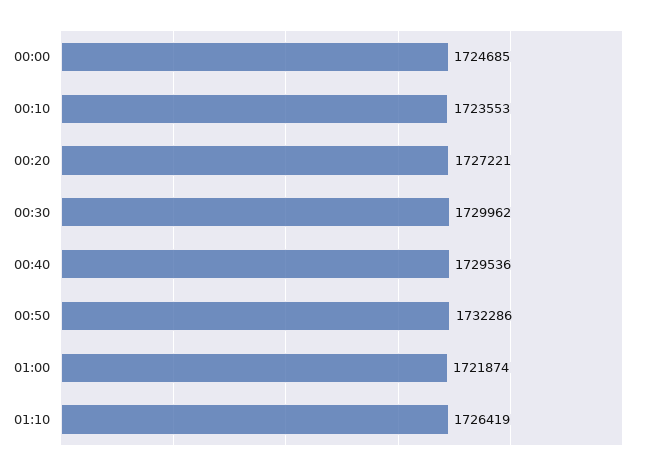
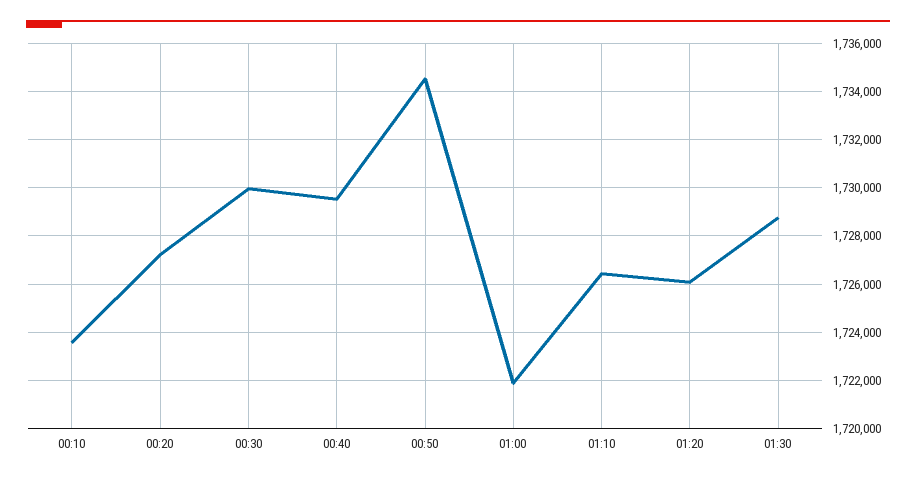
00:00: 1724685 -> none
00:50: 1732286 -> 1734500
01:20: none -> 1726000
01:30: none -> 1728750

